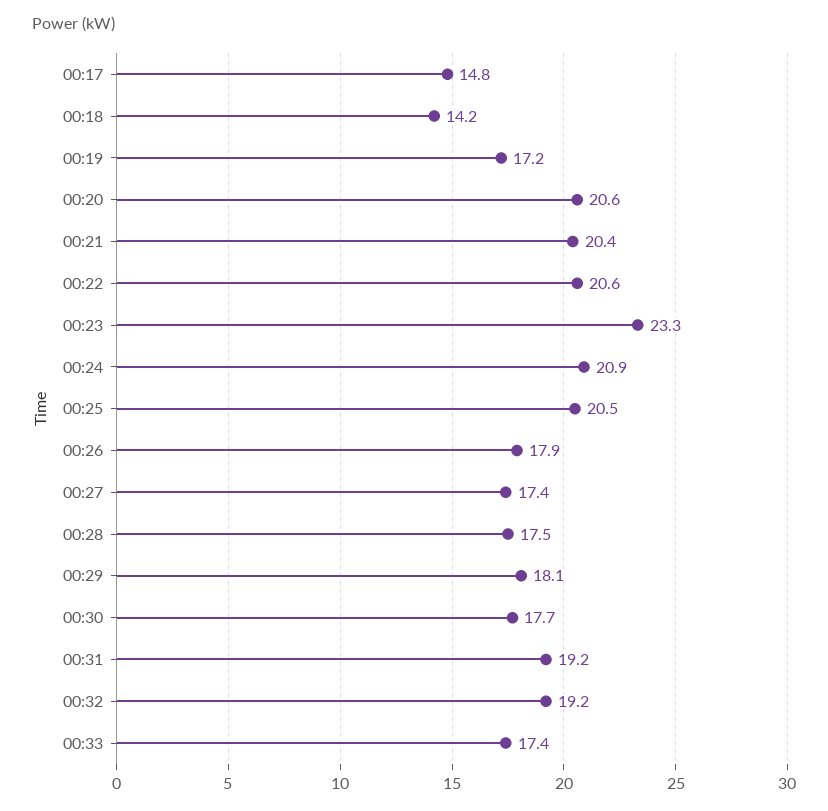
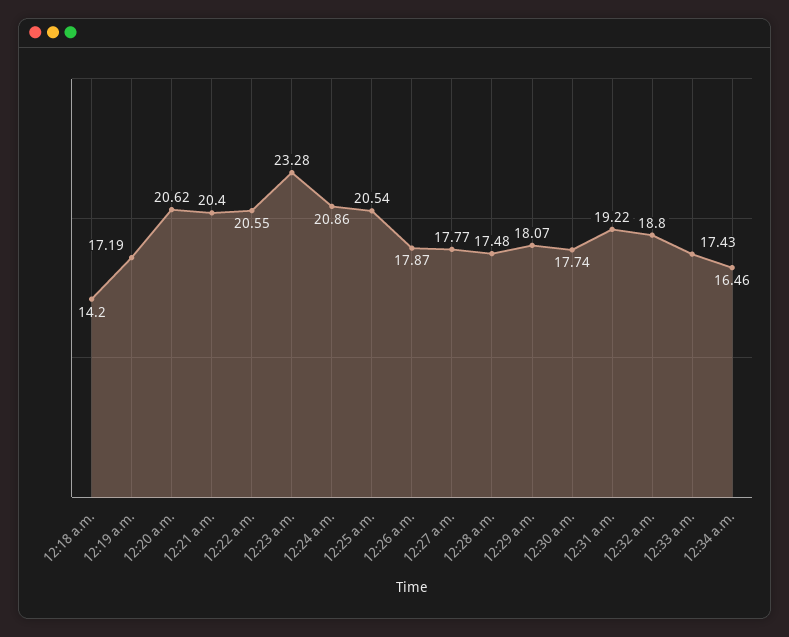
00:17: 14.8 -> none
00:27: 17.4 -> 17.77
00:32: 19.2 -> 18.8
12:34 a.m.: none -> 16.46

